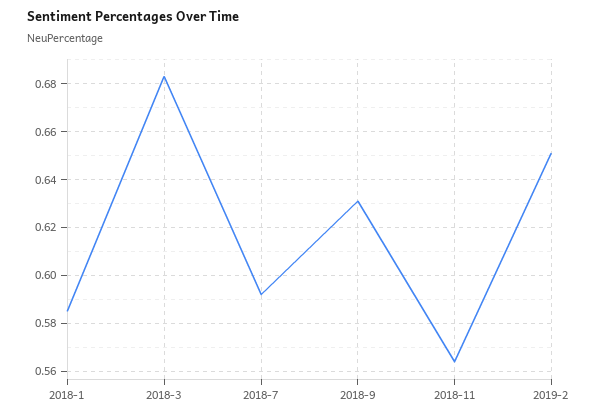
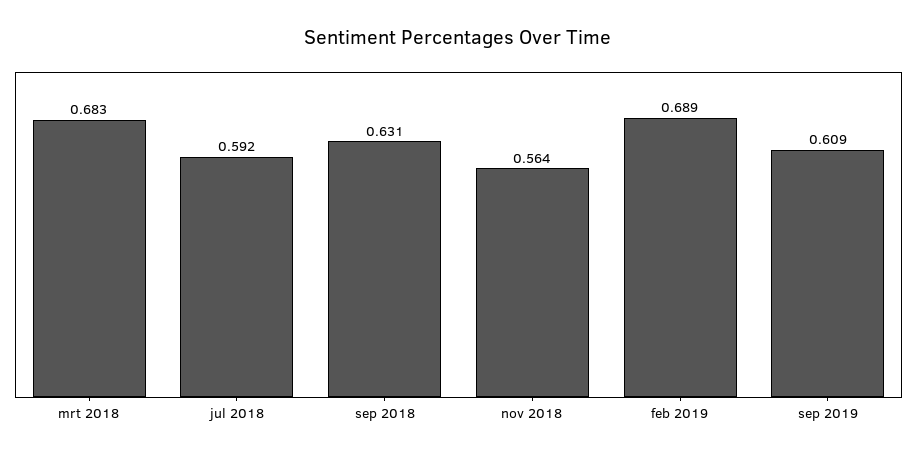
2018-1: 0.585 -> none
2019-2: 0.65 -> 0.689
sep 2019: none -> 0.609

